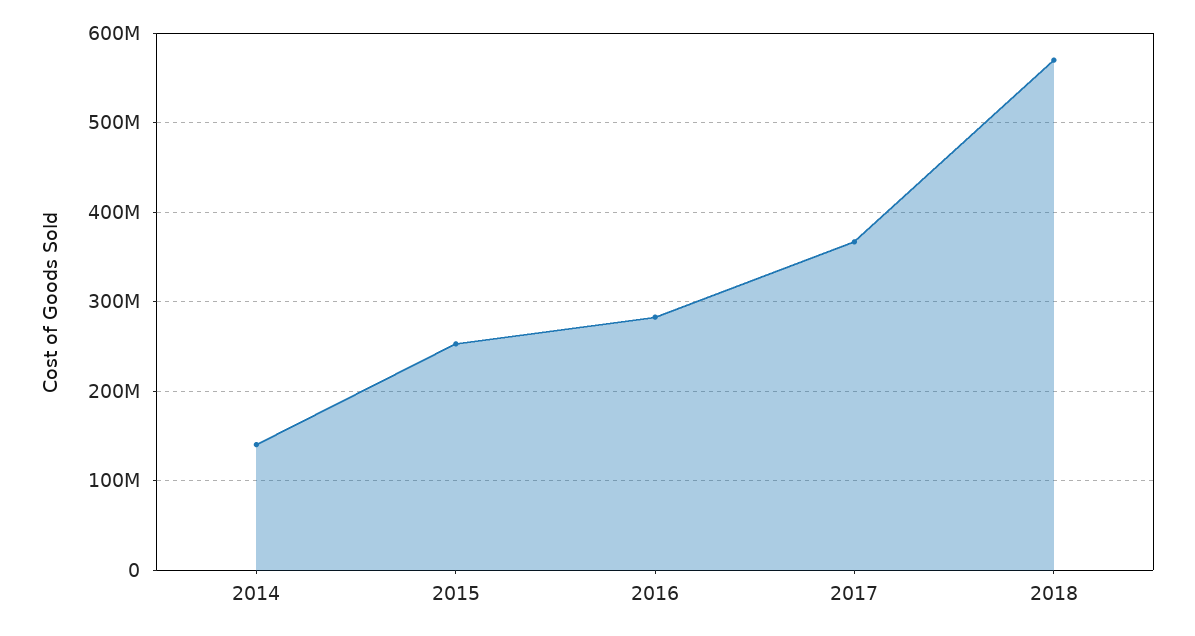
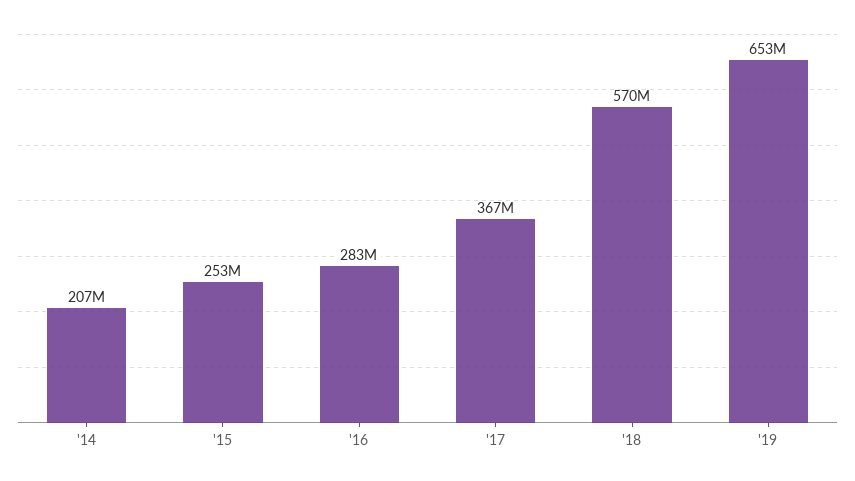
2014: 140000000 -> 207000000
'19: none -> 653000000

